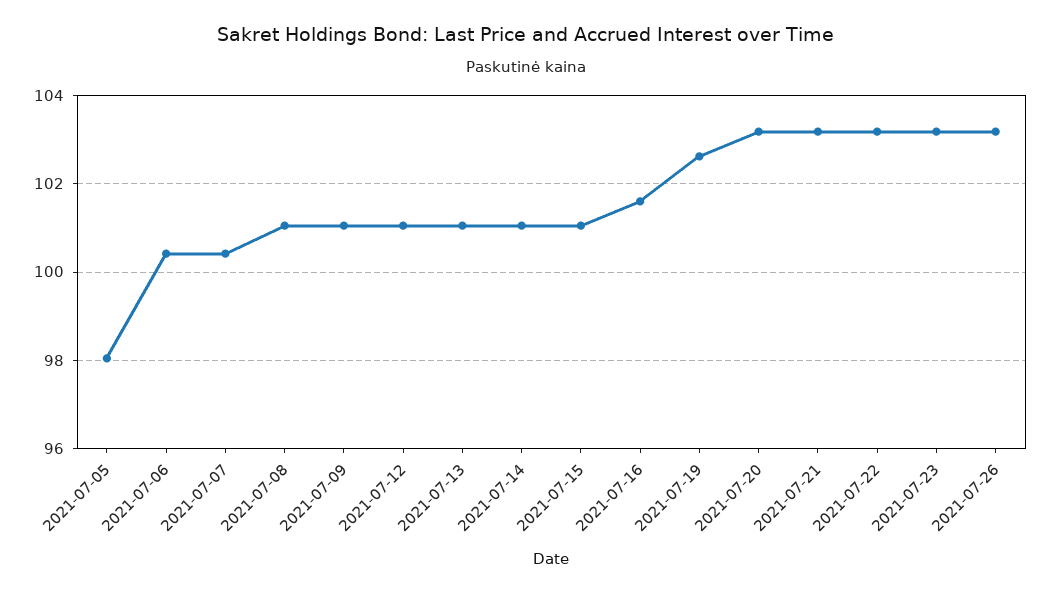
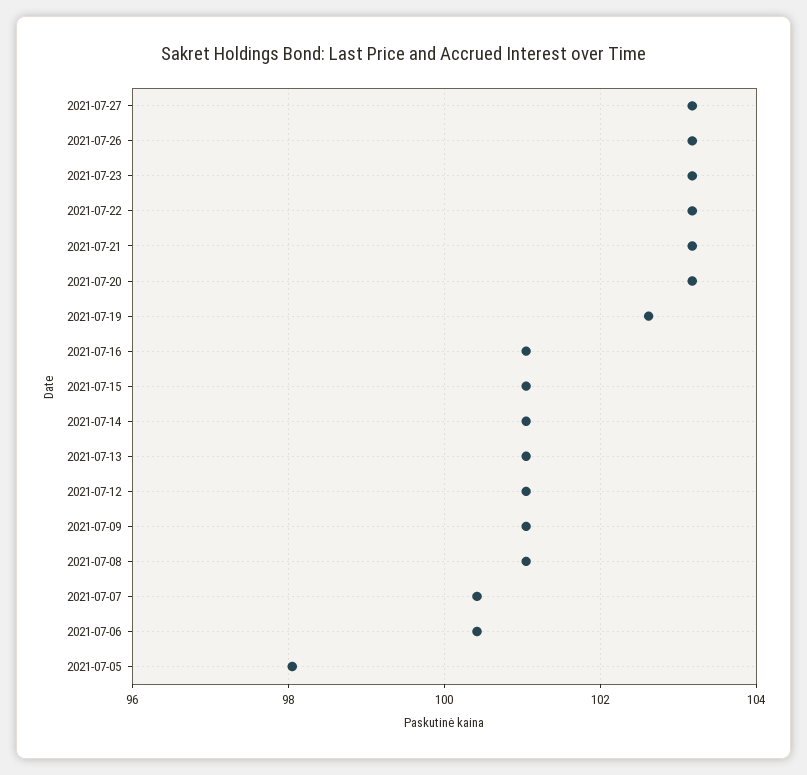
2021-07-16: 101.6 -> 101
2021-07-27: none -> 103.2

